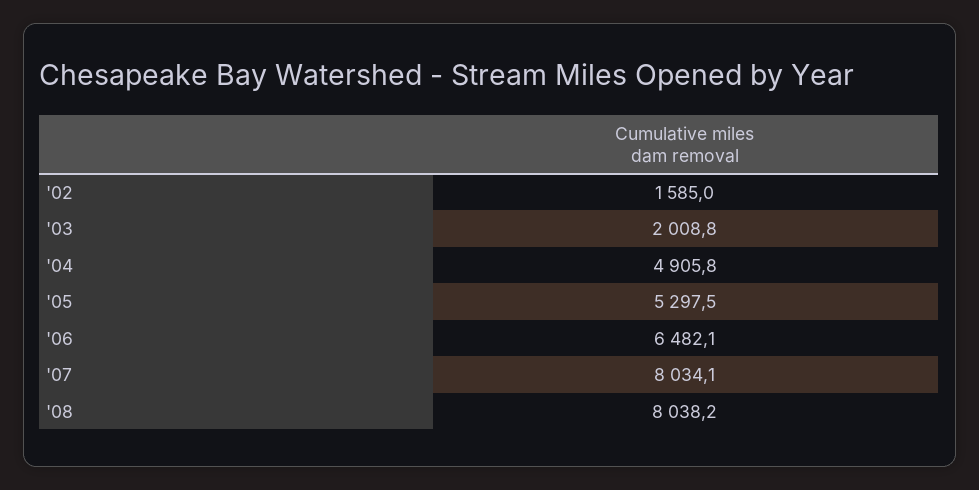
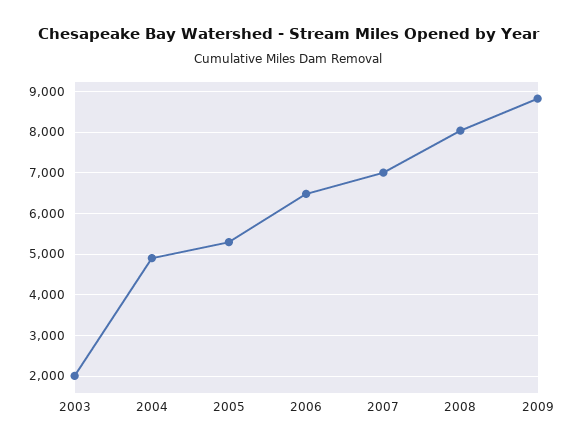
'02: 1585 -> none
'07: 8034.1 -> 7000
2009: none -> 8800

